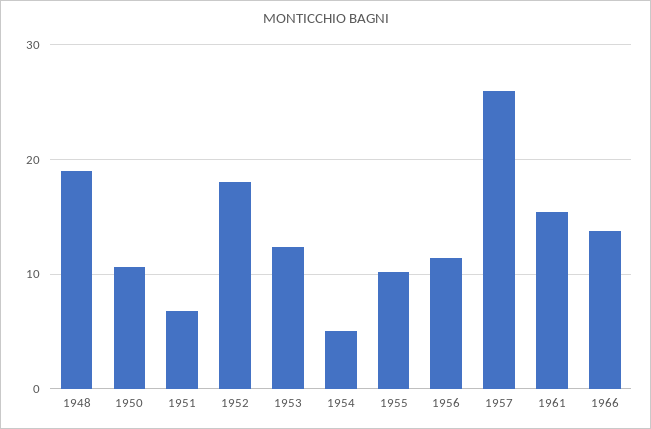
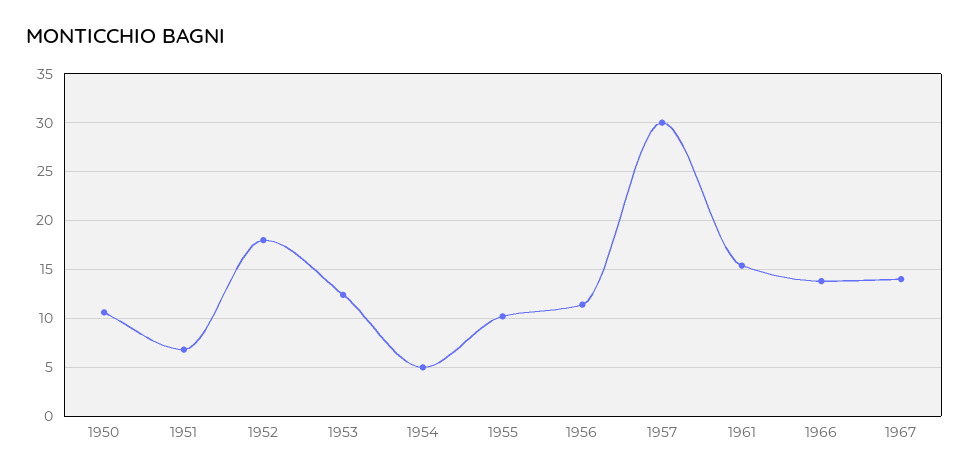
1948: 19 -> none
1957: 26 -> 30
1967: none -> 14

